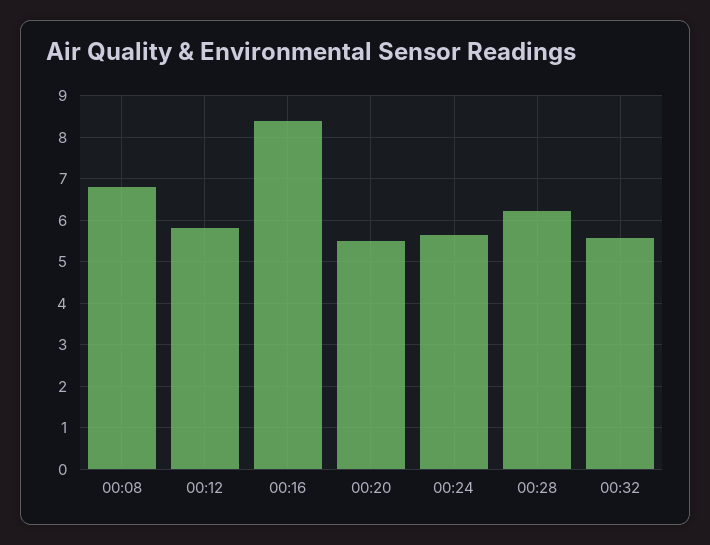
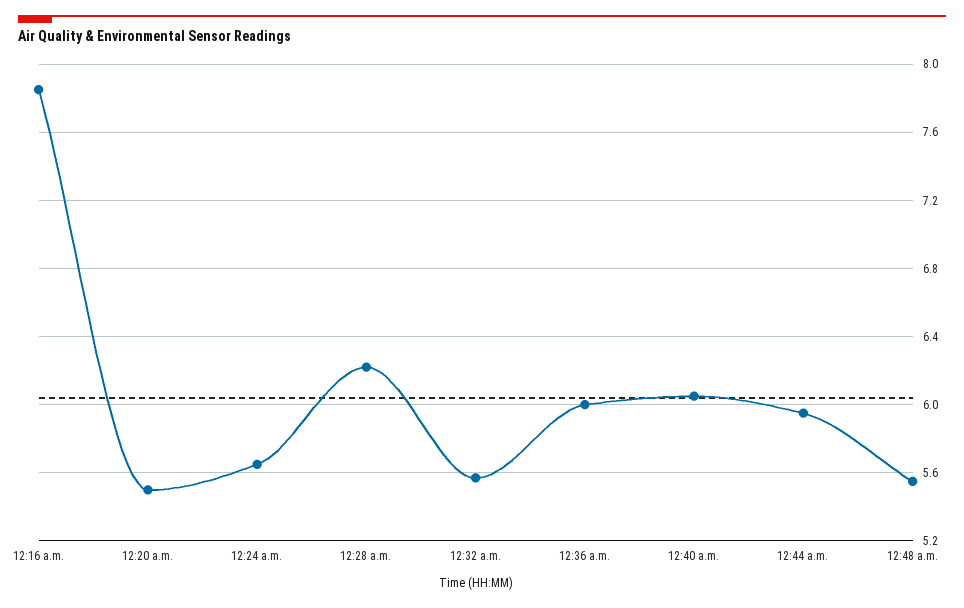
00:08: 6.8 -> none
00:12: 5.8 -> none
00:16: 8.4 -> 7.85
12:36 a.m.: none -> 6
12:40 a.m.: none -> 6.05
12:44 a.m.: none -> 5.95
12:48 a.m.: none -> 5.55

